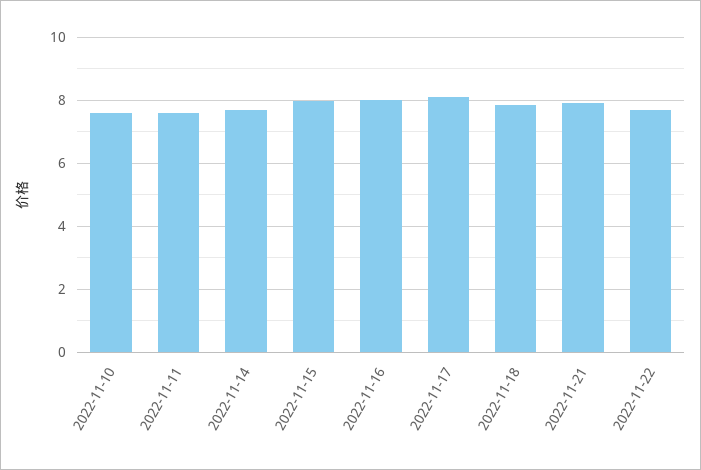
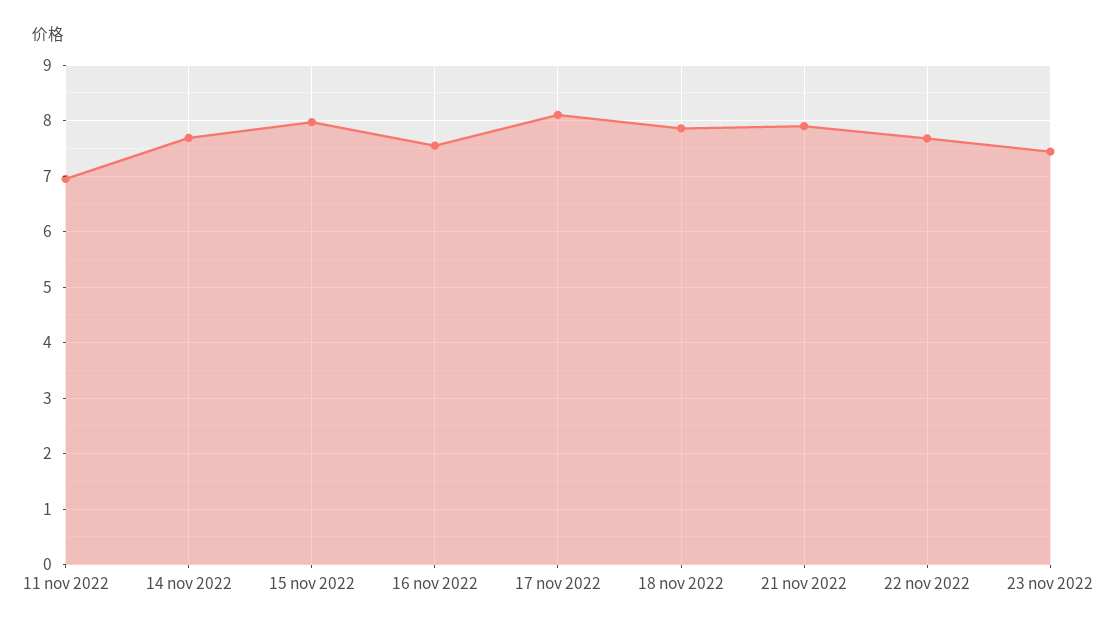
2022-11-10: 7.6 -> none
2022-11-11: 7.6 -> 7
2022-11-16: 8 -> 7.6
23 nov 2022: none -> 7.4

